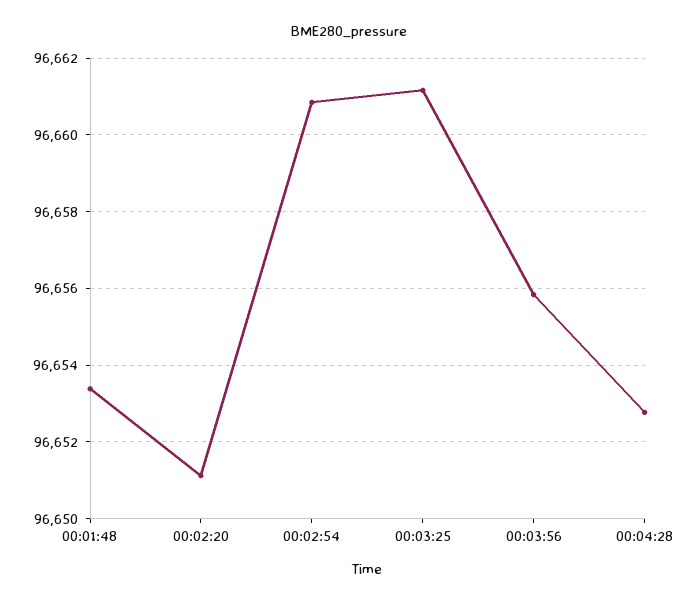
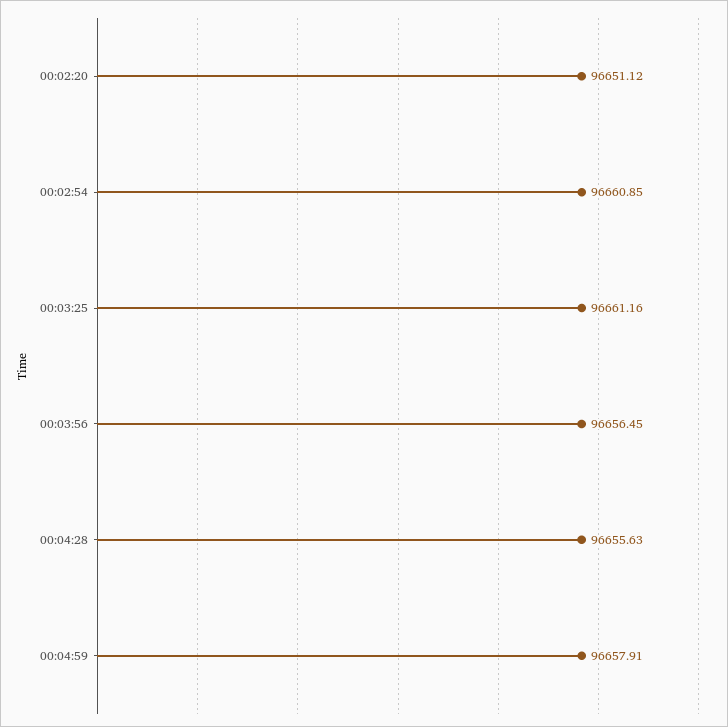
00:01:48: 96653.4 -> none
00:03:56: 96655.8 -> 96656.45
00:04:28: 96652.8 -> 96655.63
00:04:59: none -> 96657.91

